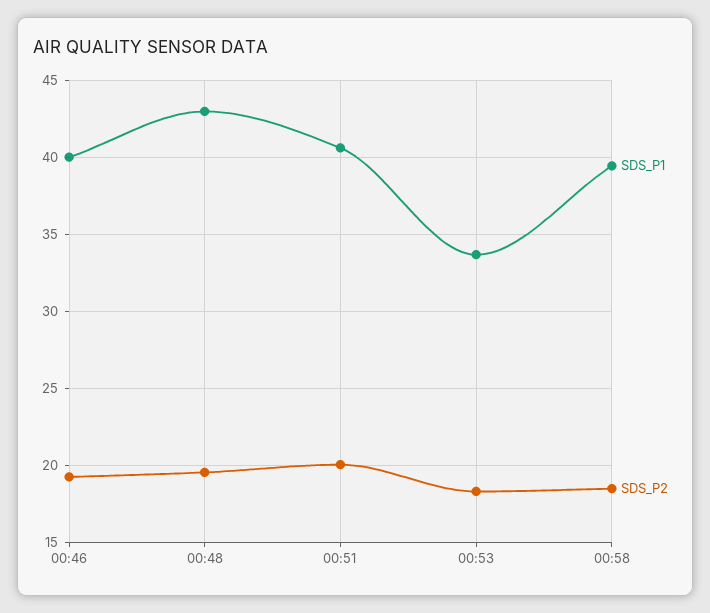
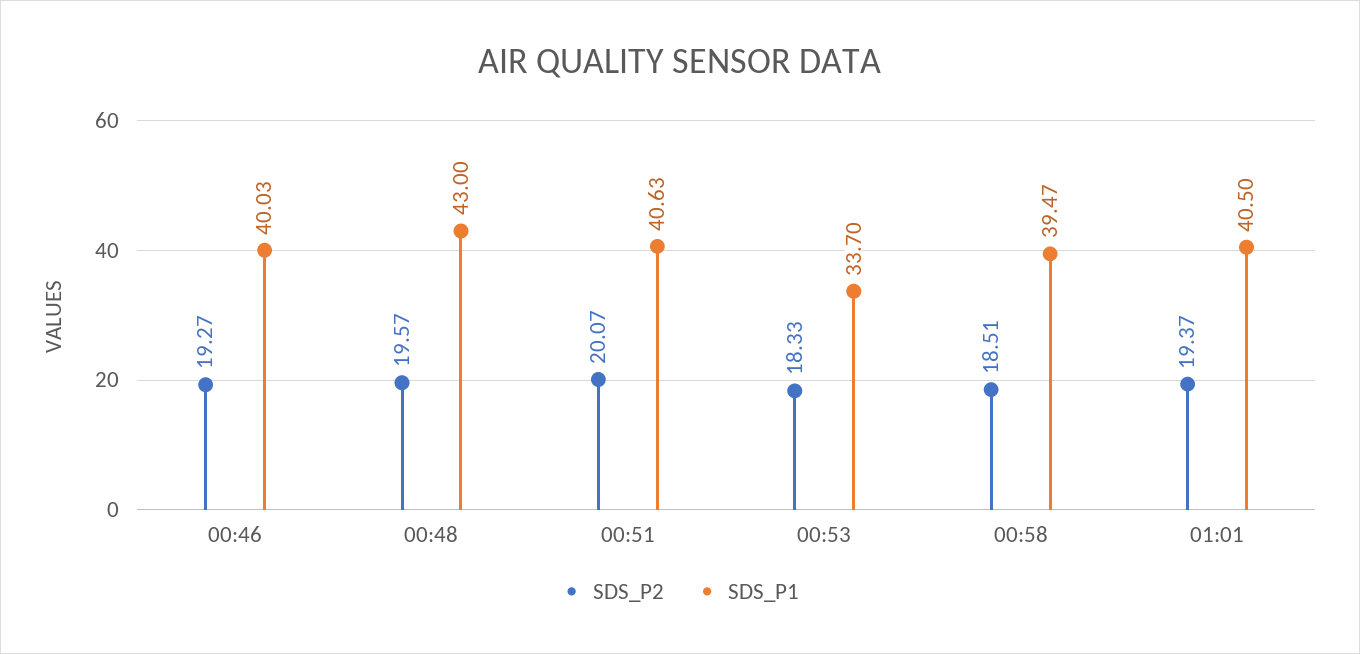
SDS_P2, 01:01: none -> 19.37
SDS_P1, 01:01: none -> 40.5

